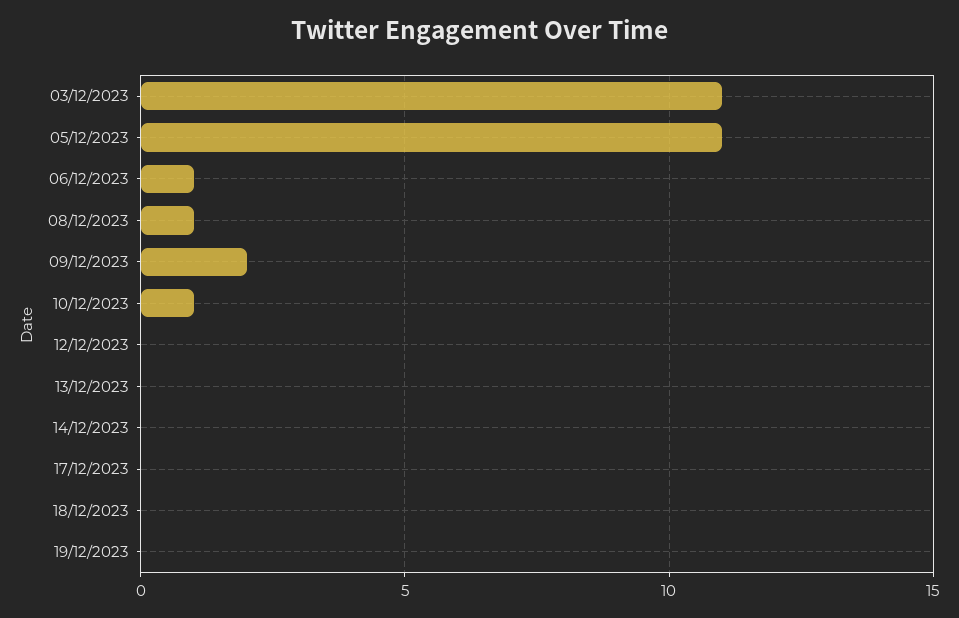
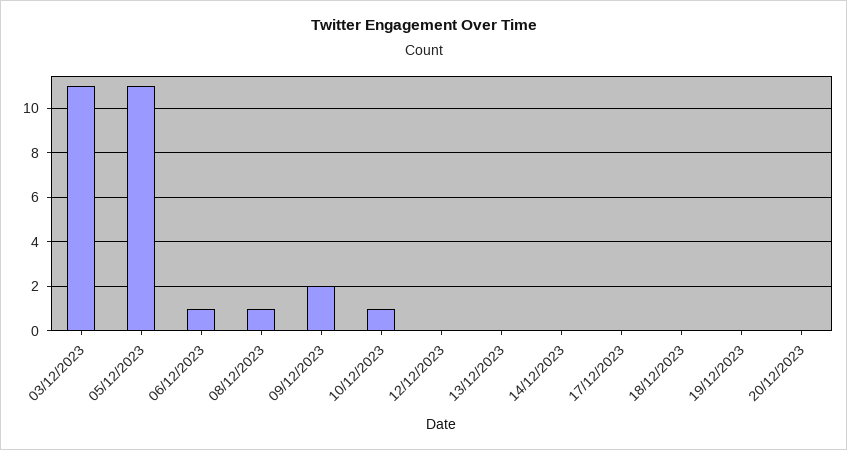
20/12/2023: none -> 0

